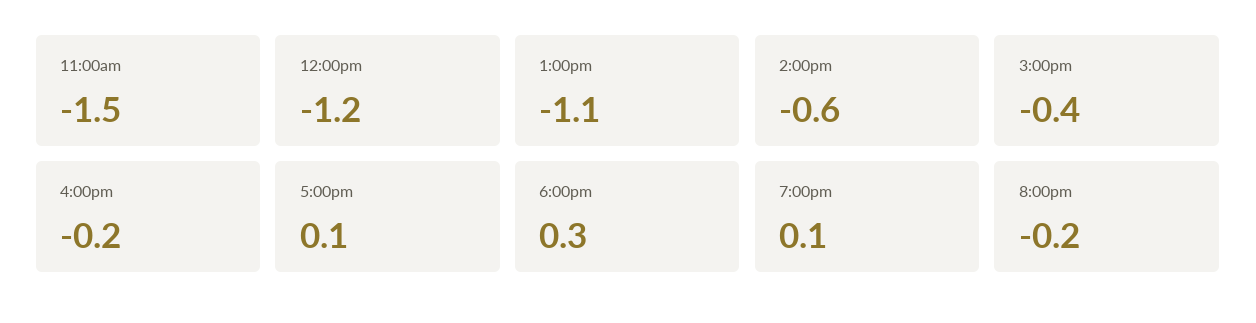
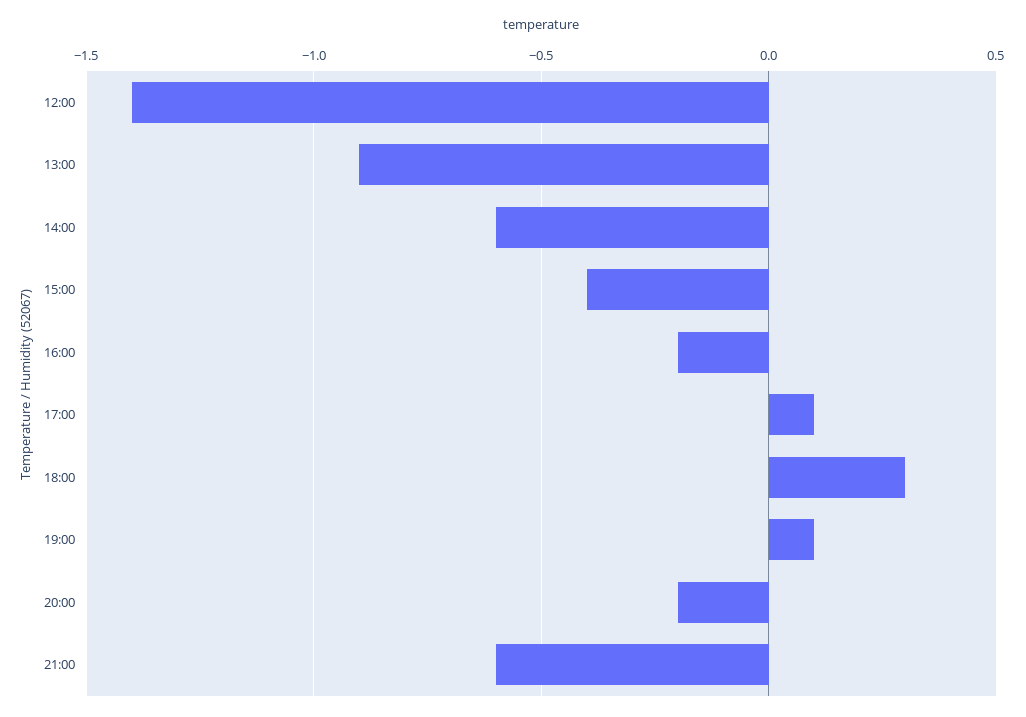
11:00am: -1.5 -> none
12:00pm: -1.2 -> -1.4
1:00pm: -1.1 -> -0.9
21:00: none -> -0.6

